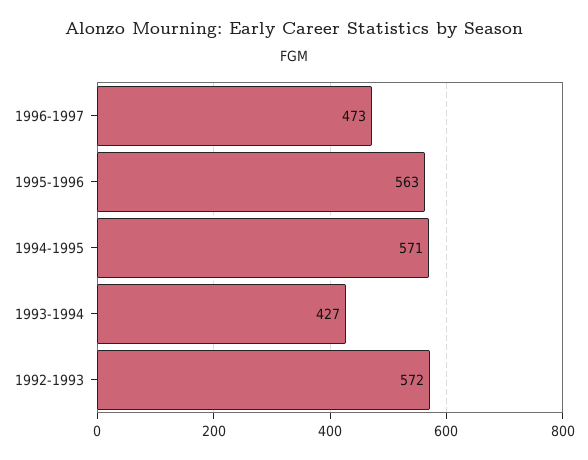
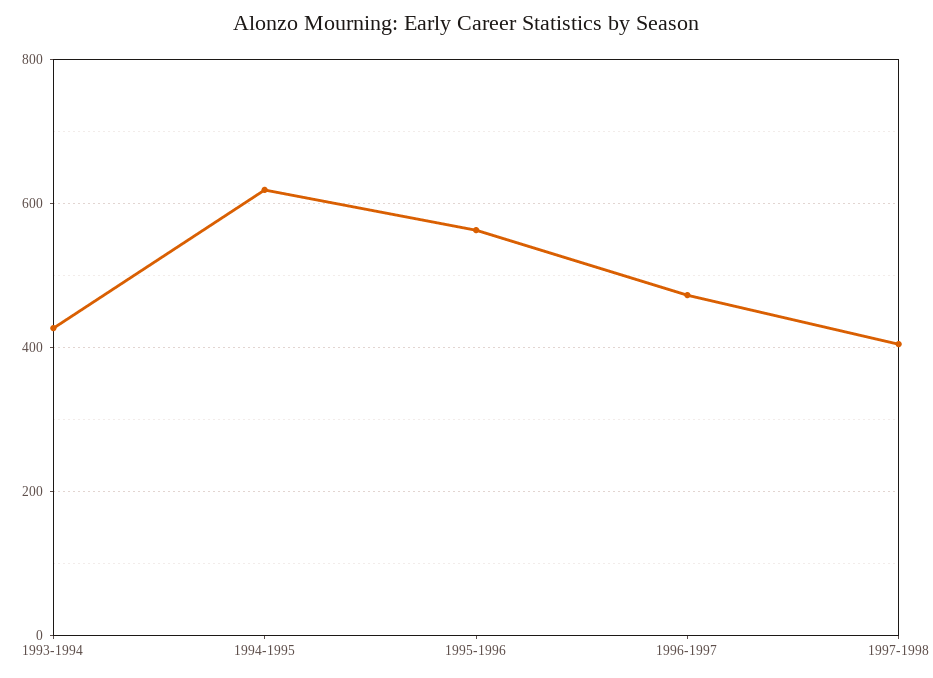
1994-1995: 571 -> 620
1992-1993: 572 -> none
1997-1998: none -> 400

